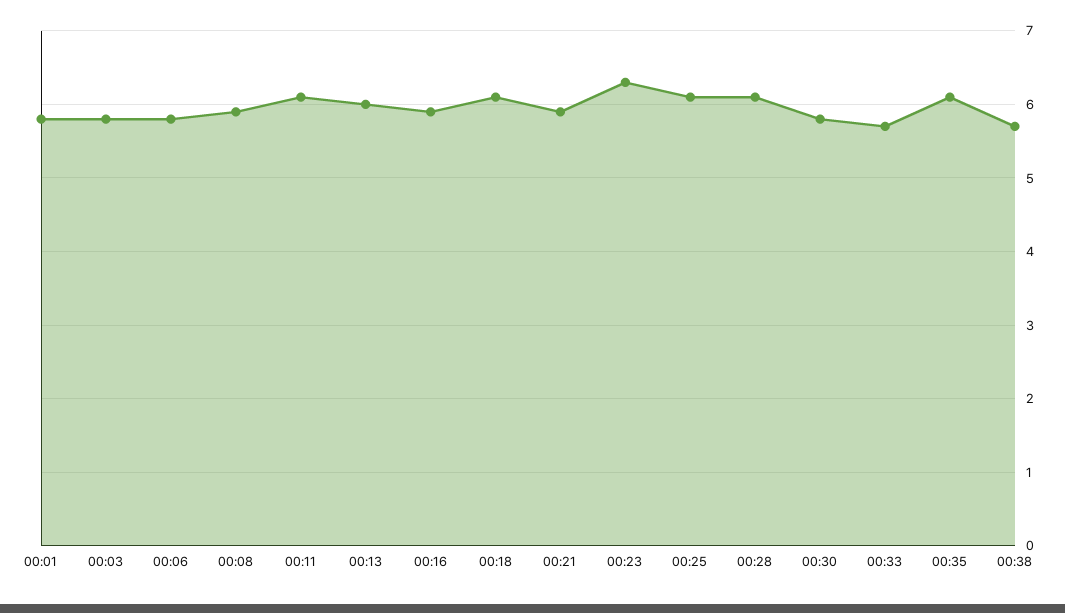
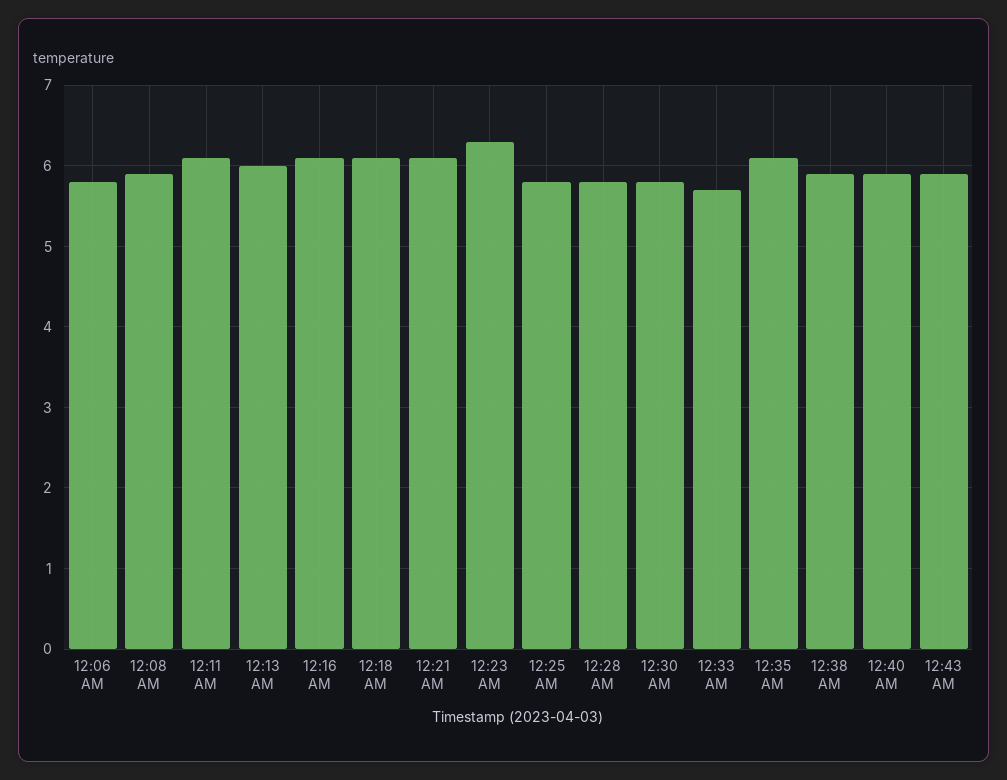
00:01: 5.8 -> none
00:03: 5.8 -> none
00:16: 5.9 -> 6.1
00:21: 5.9 -> 6.1
00:25: 6.1 -> 5.8
00:28: 6.1 -> 5.8
00:38: 5.7 -> 5.9
12:40 AM: none -> 5.9
12:43 AM: none -> 5.9

